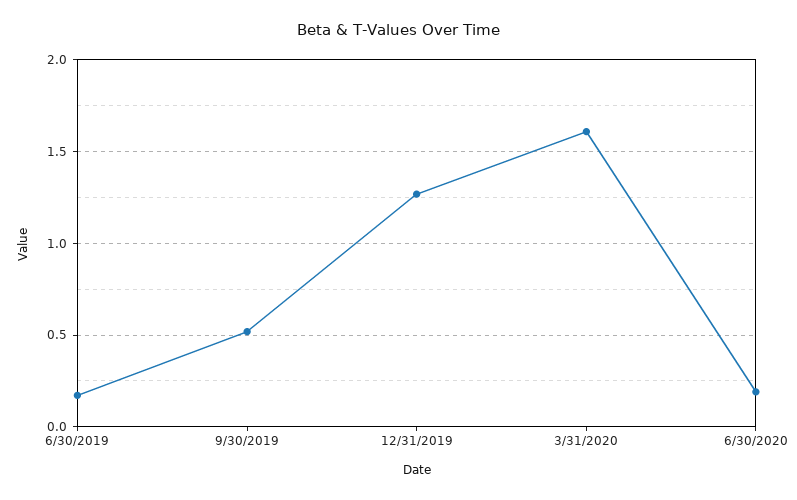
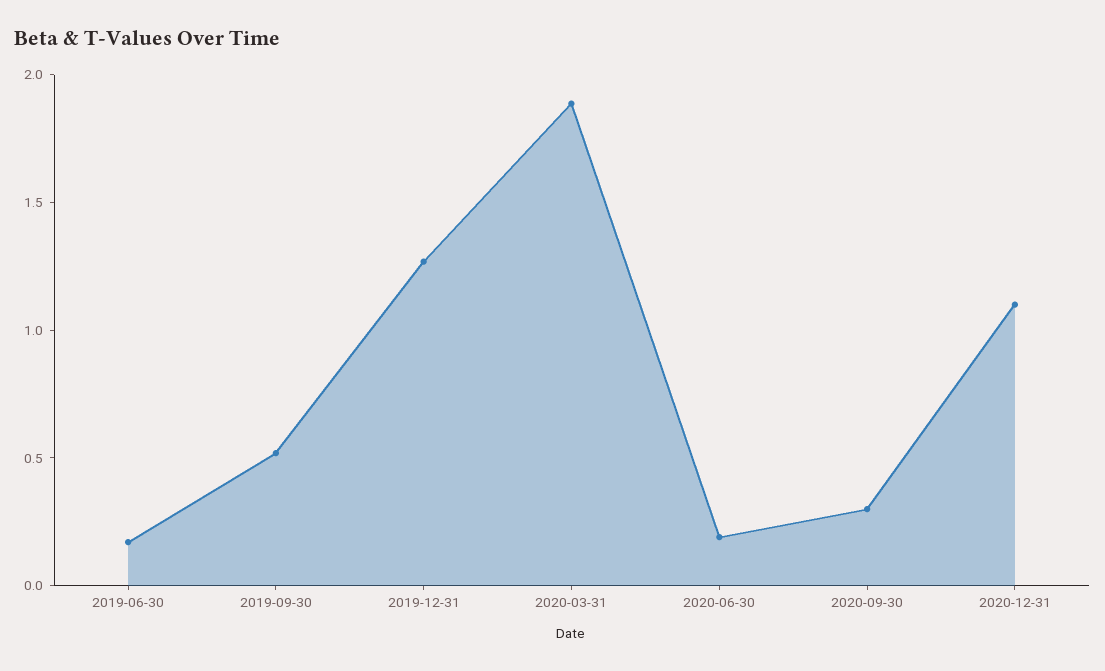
3/31/2020: 1.6 -> 1.9
2020-09-30: none -> 0.3
2020-12-31: none -> 1.1

